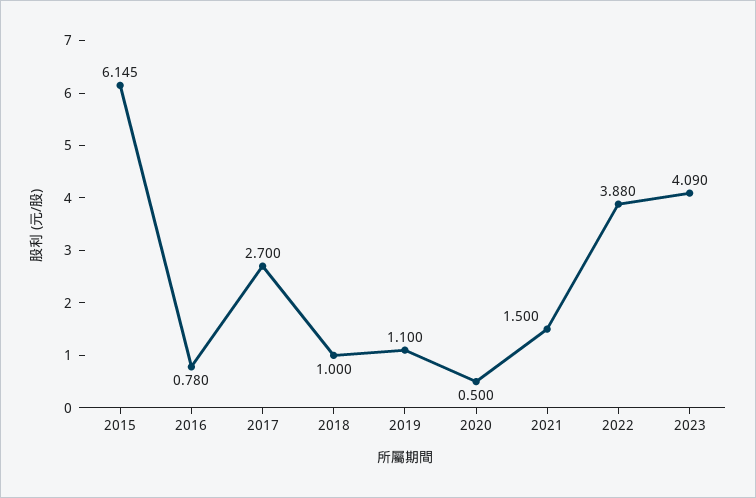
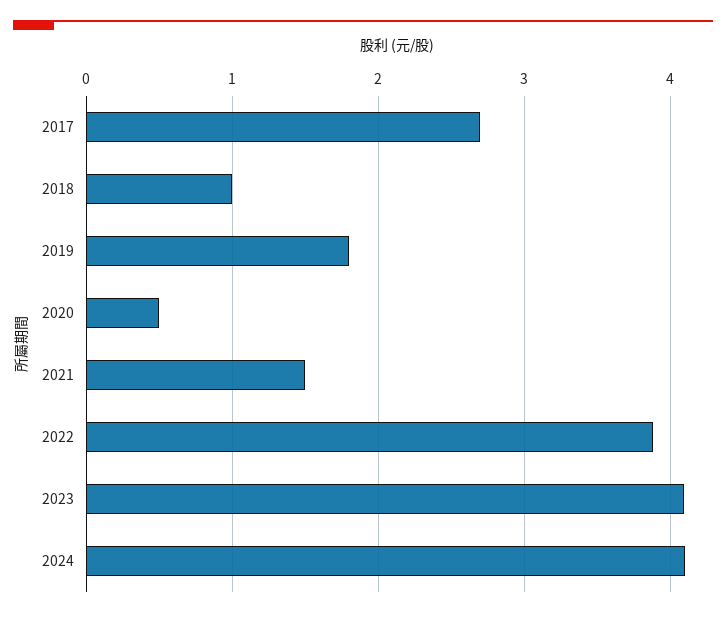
2015: 6.145 -> none
2016: 0.78 -> none
2019: 1.1 -> 1.8
2024: none -> 4.1

